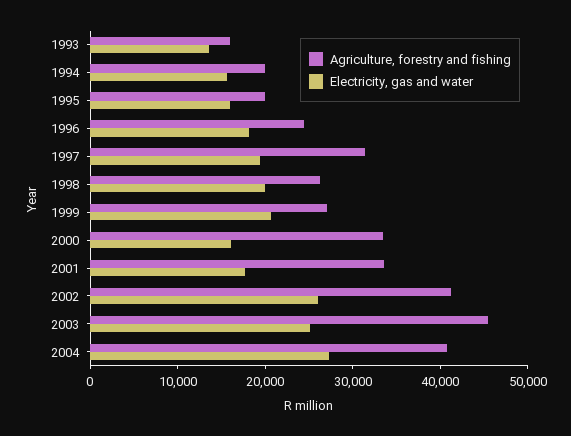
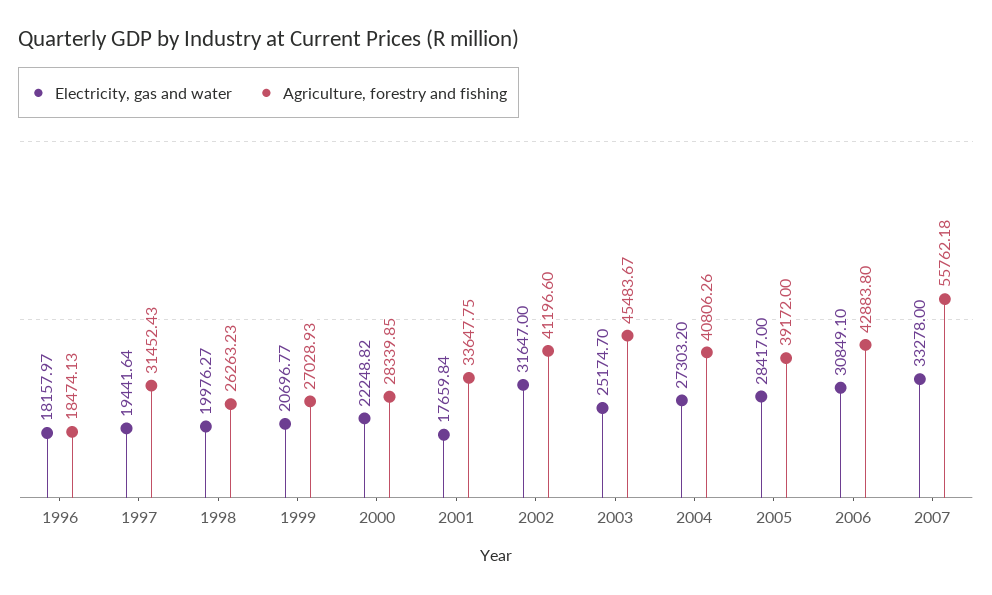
Agriculture, forestry and fishing, 1993: 16000 -> none
Electricity, gas and water, 1993: 14000 -> none
Agriculture, forestry and fishing, 1994: 20000 -> none
Electricity, gas and water, 1994: 16000 -> none
Agriculture, forestry and fishing, 1995: 20000 -> none
Electricity, gas and water, 1995: 16000 -> none
Agriculture, forestry and fishing, 1996: 24000 -> 18474.13
Agriculture, forestry and fishing, 2000: 34000 -> 28339.85
Electricity, gas and water, 2000: 16000 -> 22248.82
Electricity, gas and water, 2002: 26000 -> 31647
Electricity, gas and water, 2005: none -> 28417
Agriculture, forestry and fishing, 2005: none -> 39172
Electricity, gas and water, 2006: none -> 30849.1
Agriculture, forestry and fishing, 2006: none -> 42883.8
Electricity, gas and water, 2007: none -> 33278
Agriculture, forestry and fishing, 2007: none -> 55762.18

